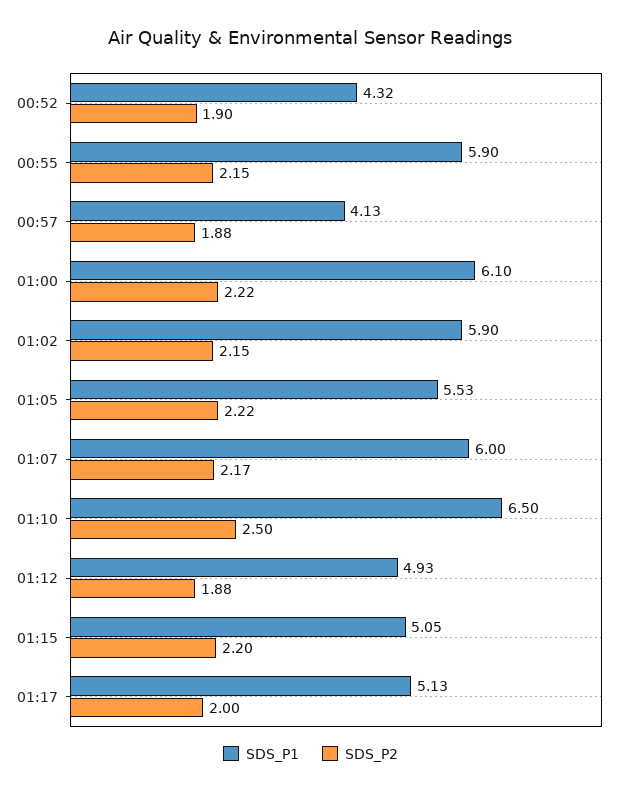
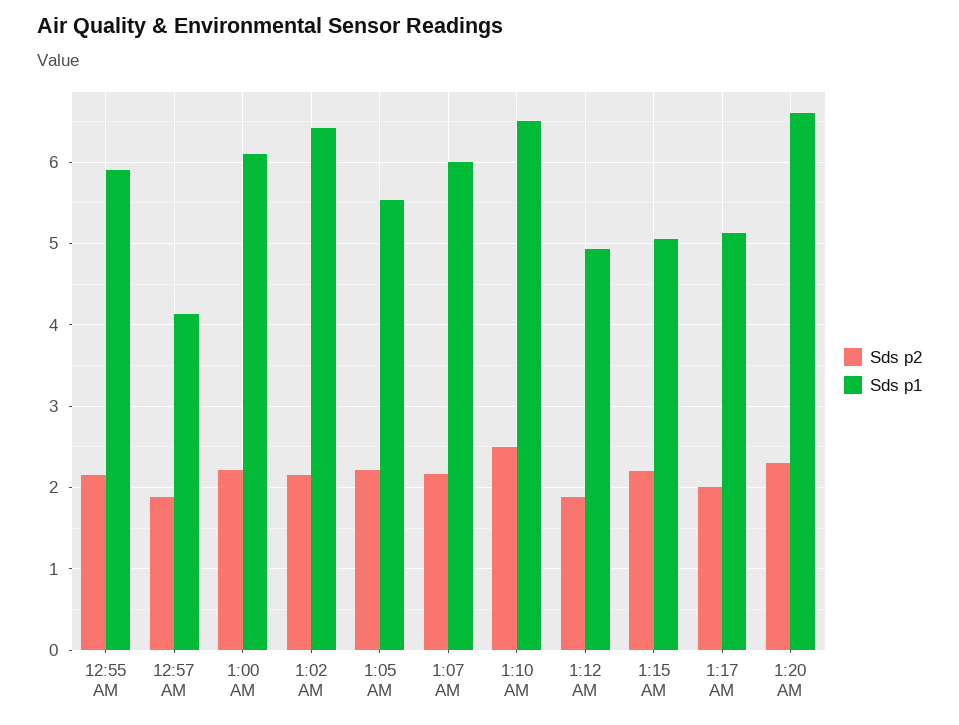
SDS_P1, 00:52: 4.32 -> none
SDS_P2, 00:52: 1.9 -> none
SDS_P1, 01:02: 5.9 -> 6.4
SDS_P2, 1:20 AM: none -> 2.3
SDS_P1, 1:20 AM: none -> 6.6

